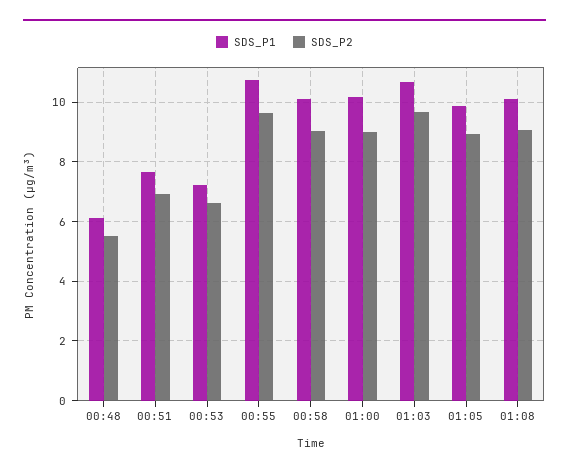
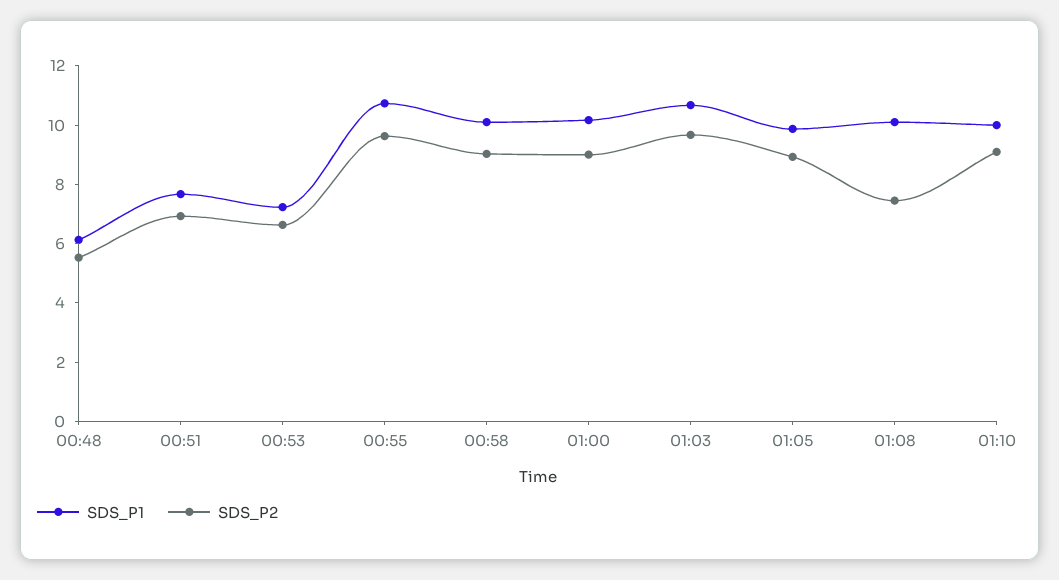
SDS_P2, 01:08: 9 -> 7.5
SDS_P1, 01:10: none -> 10
SDS_P2, 01:10: none -> 9

